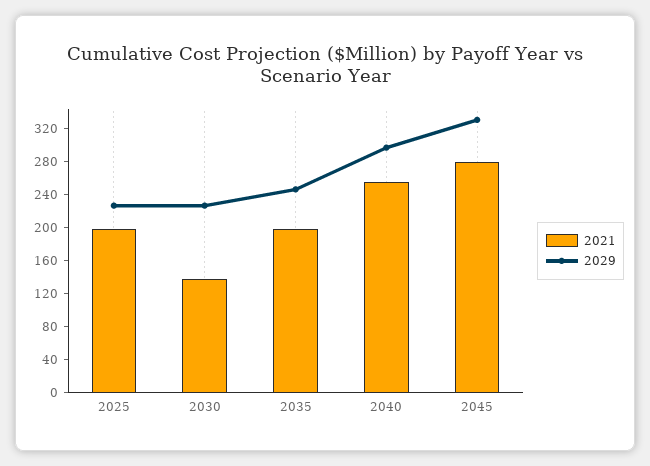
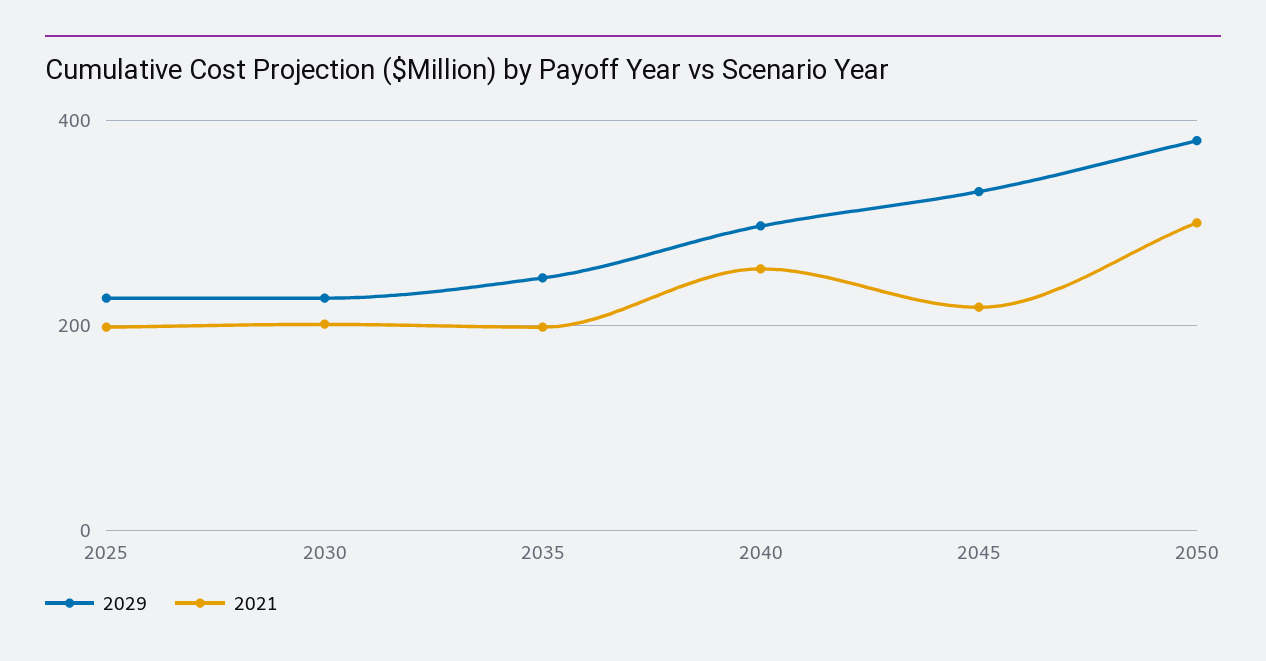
2021, 2030: 140 -> 200
2021, 2045: 280 -> 220
2029, 2050: none -> 380
2021, 2050: none -> 300

